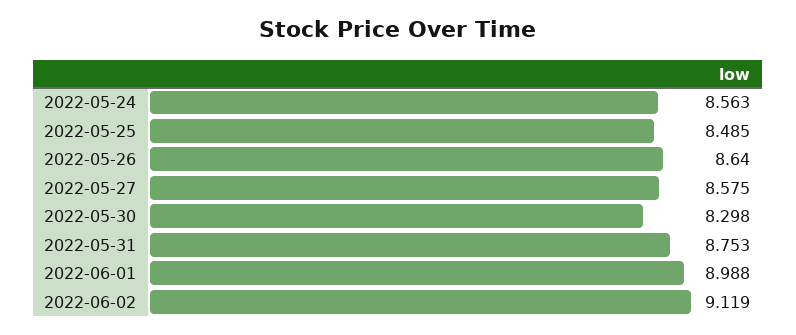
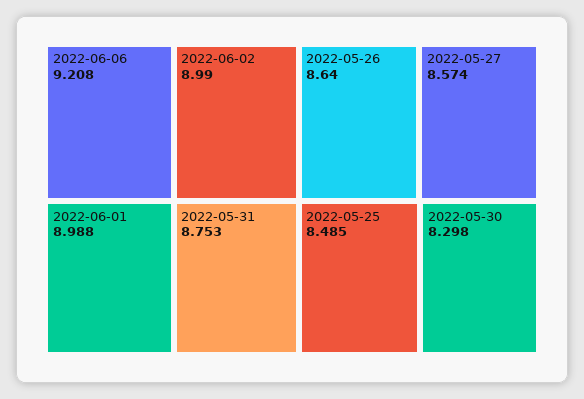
2022-05-24: 8.563 -> none
2022-05-27: 8.575 -> 8.574
2022-06-02: 9.119 -> 8.99
2022-06-06: none -> 9.208

